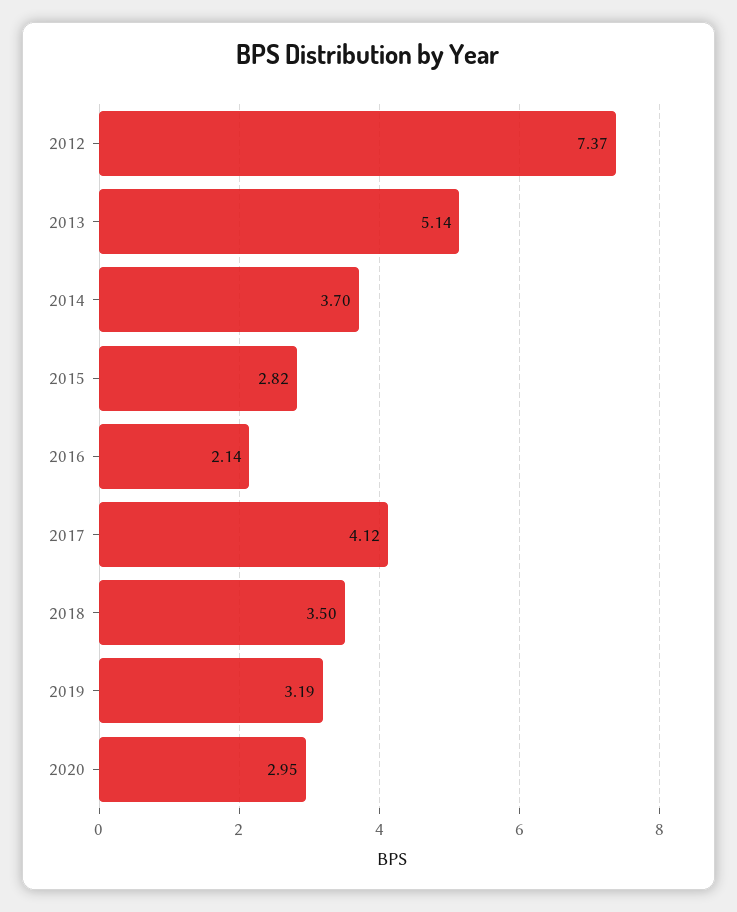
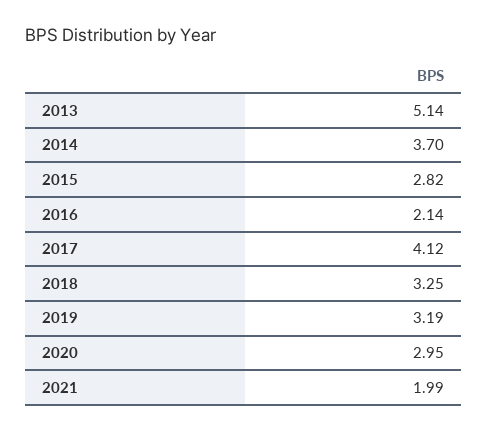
2012: 7.37 -> none
2018: 3.5 -> 3.25
2021: none -> 1.99

